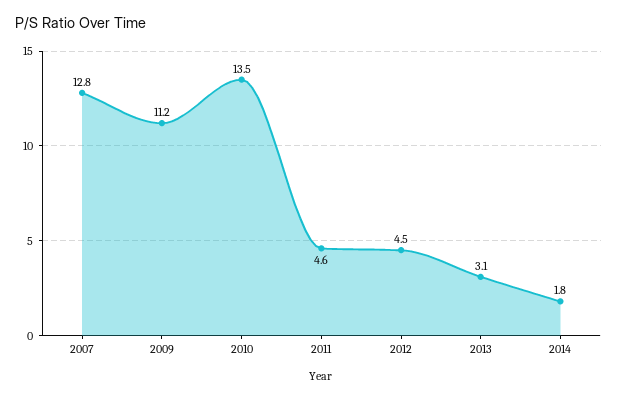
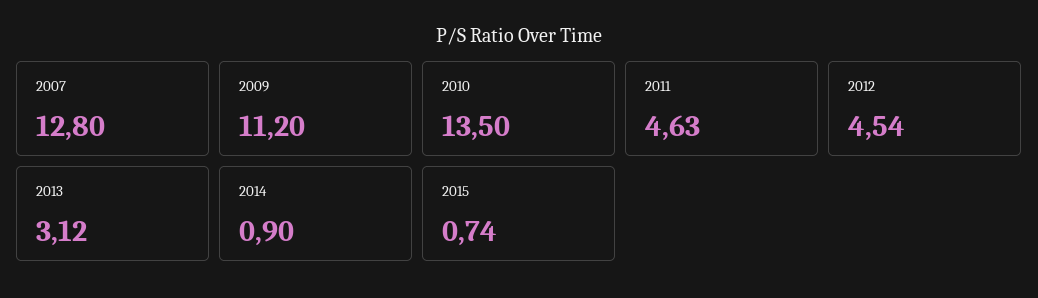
2014: 1.8 -> 0.9
2015: none -> 0.74

